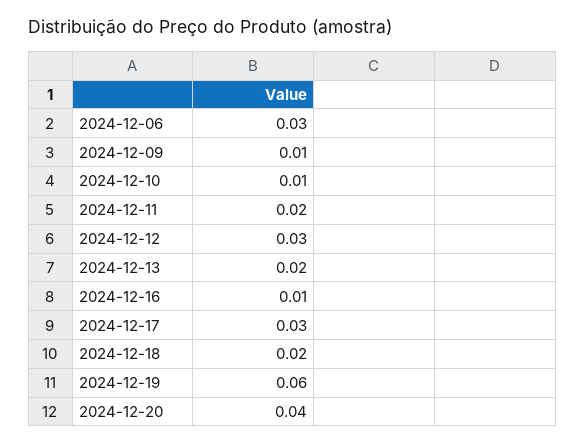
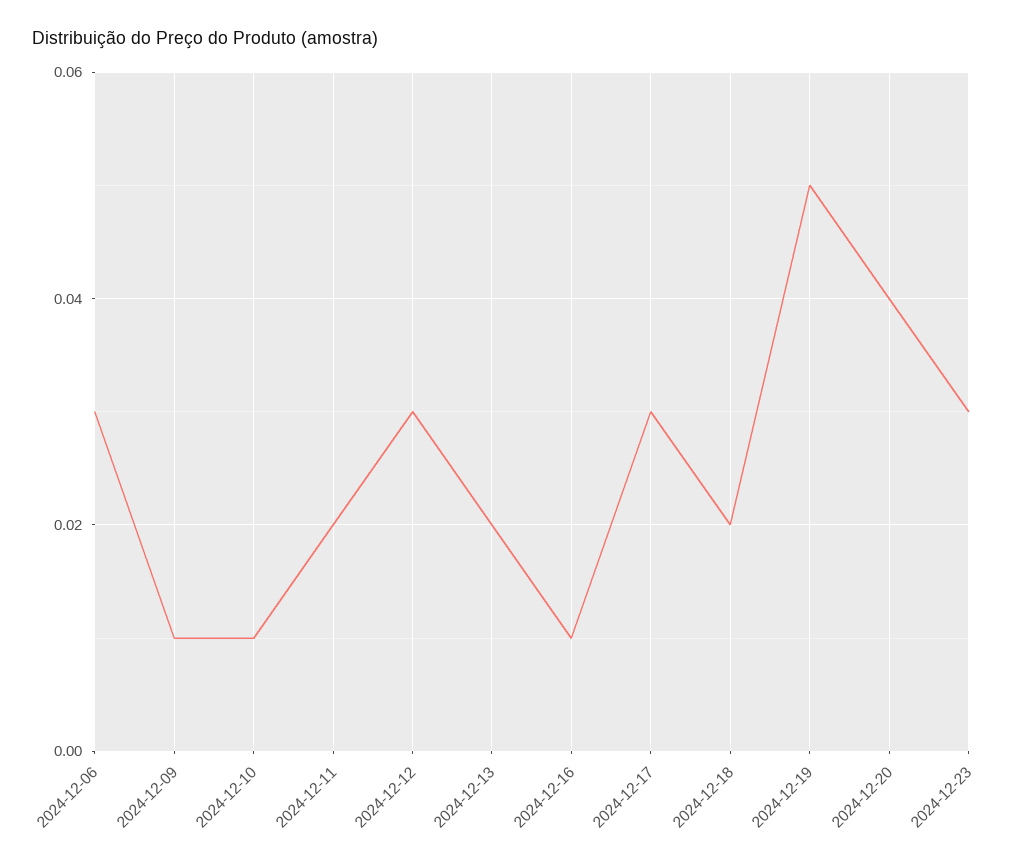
2024-12-19: 0.06 -> 0.05
2024-12-23: none -> 0.03

